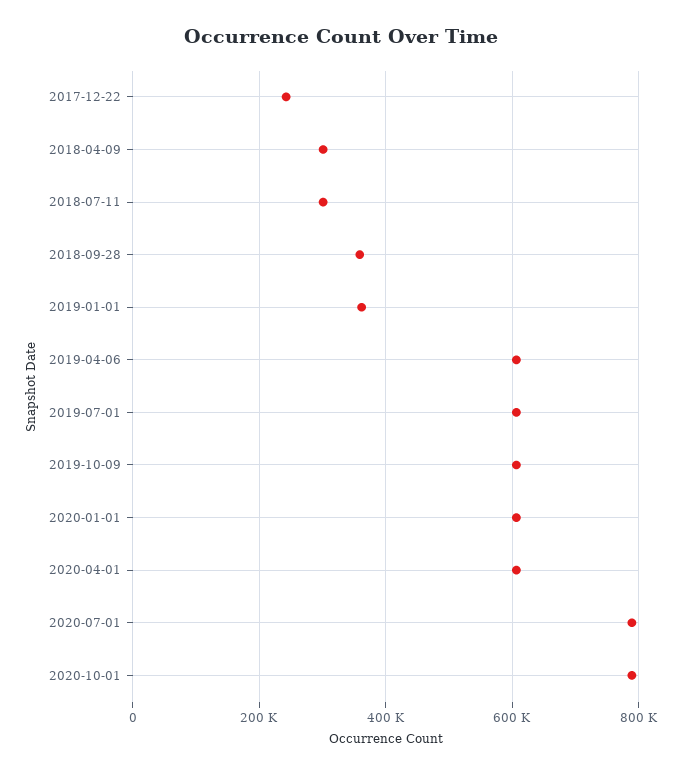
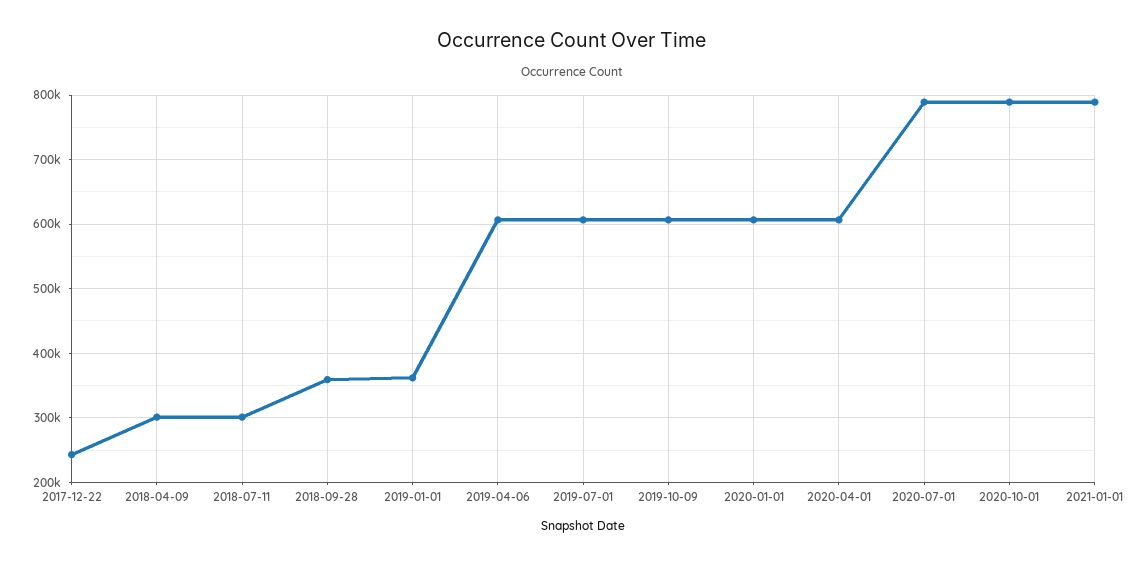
2021-01-01: none -> 790000

